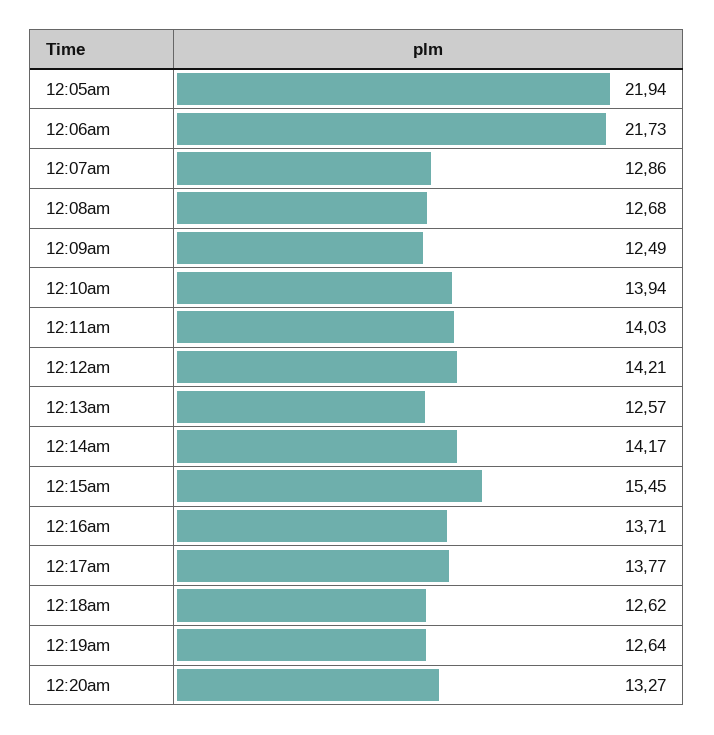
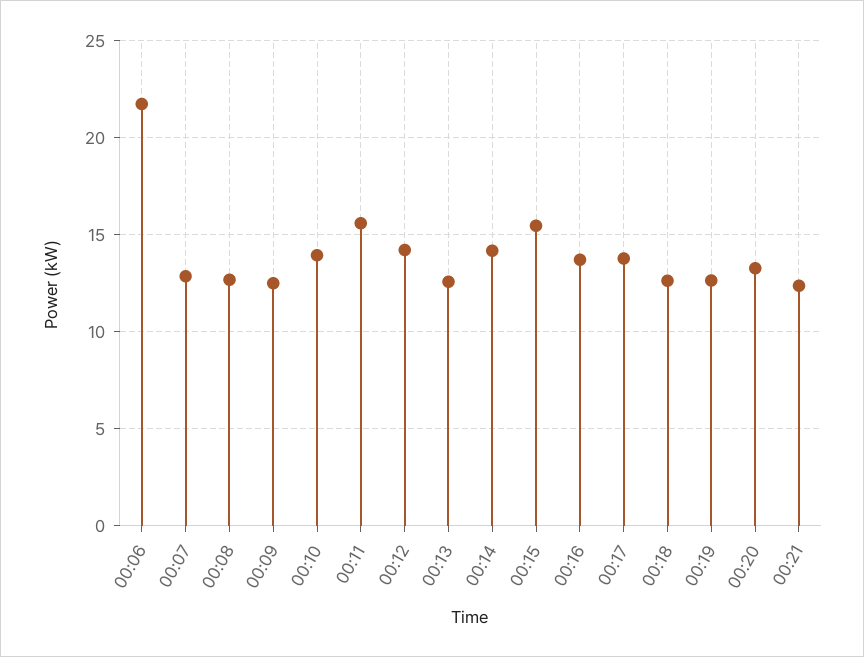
12:05am: 21.94 -> none
12:11am: 14.03 -> 15.5
00:21: none -> 12.5

